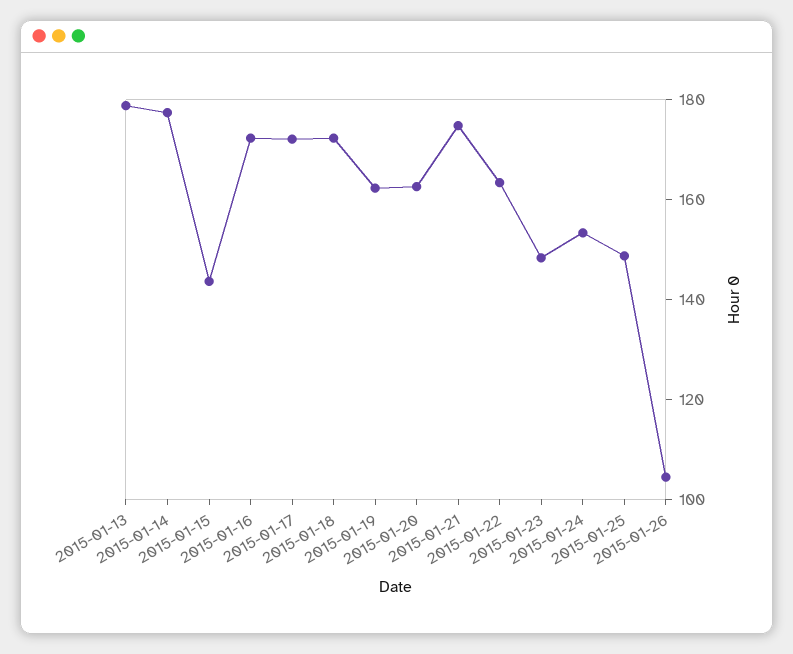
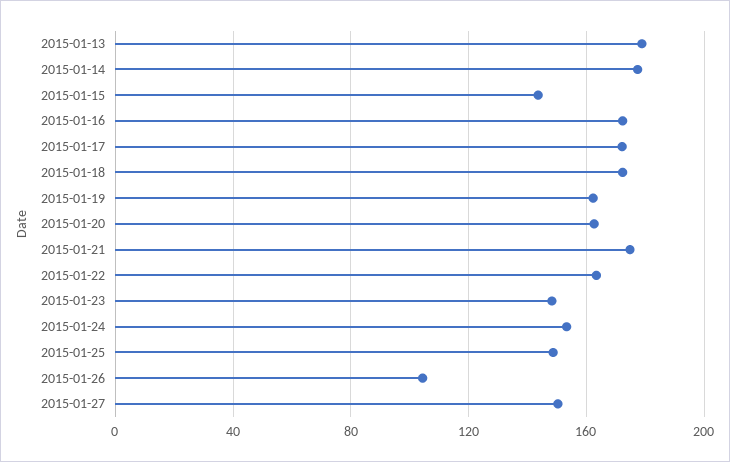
2015-01-27: none -> 150

